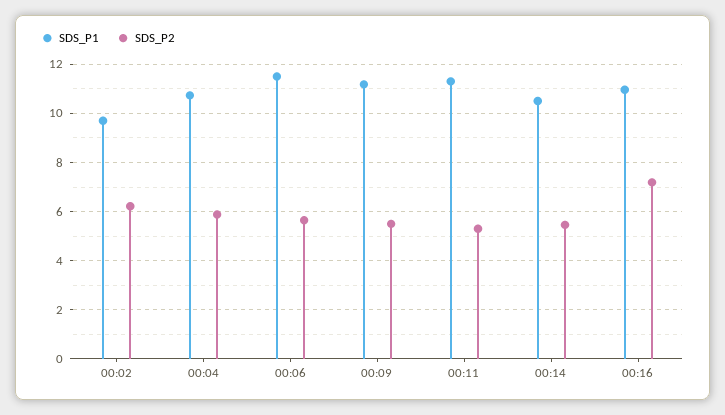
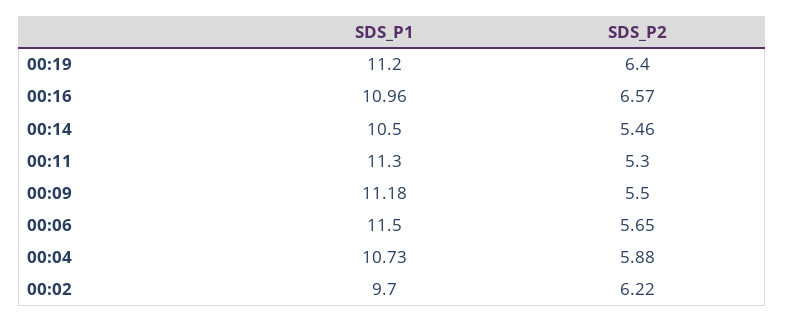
SDS_P2, 00:16: 7.25 -> 6.57
SDS_P1, 00:19: none -> 11.2
SDS_P2, 00:19: none -> 6.4

